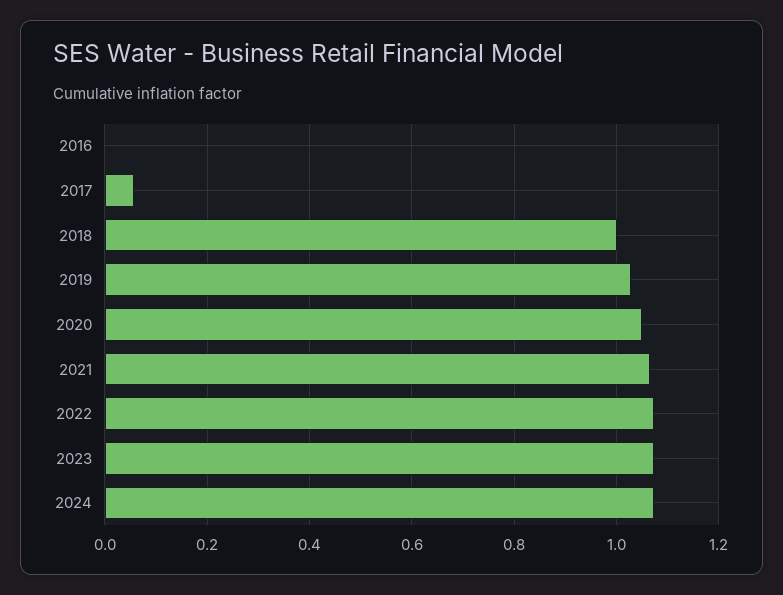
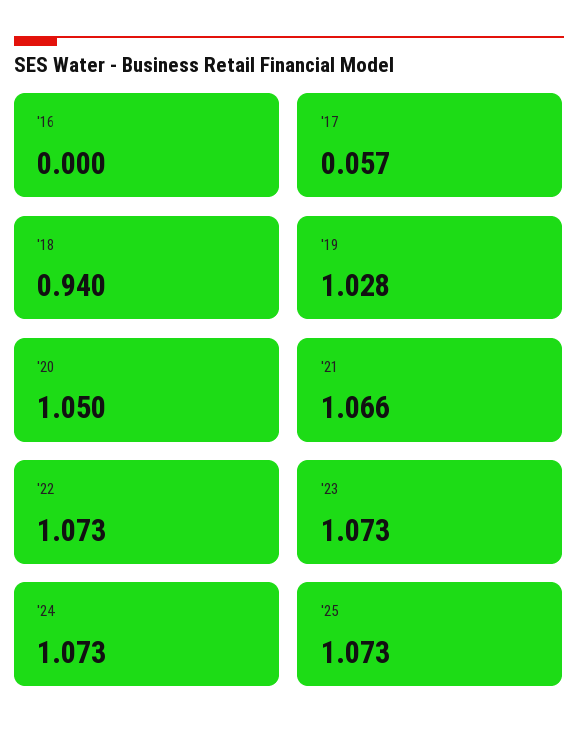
2018: 1 -> 0.94
'25: none -> 1.073

